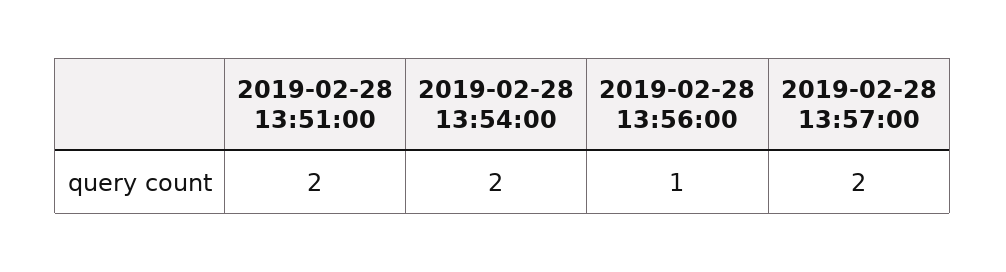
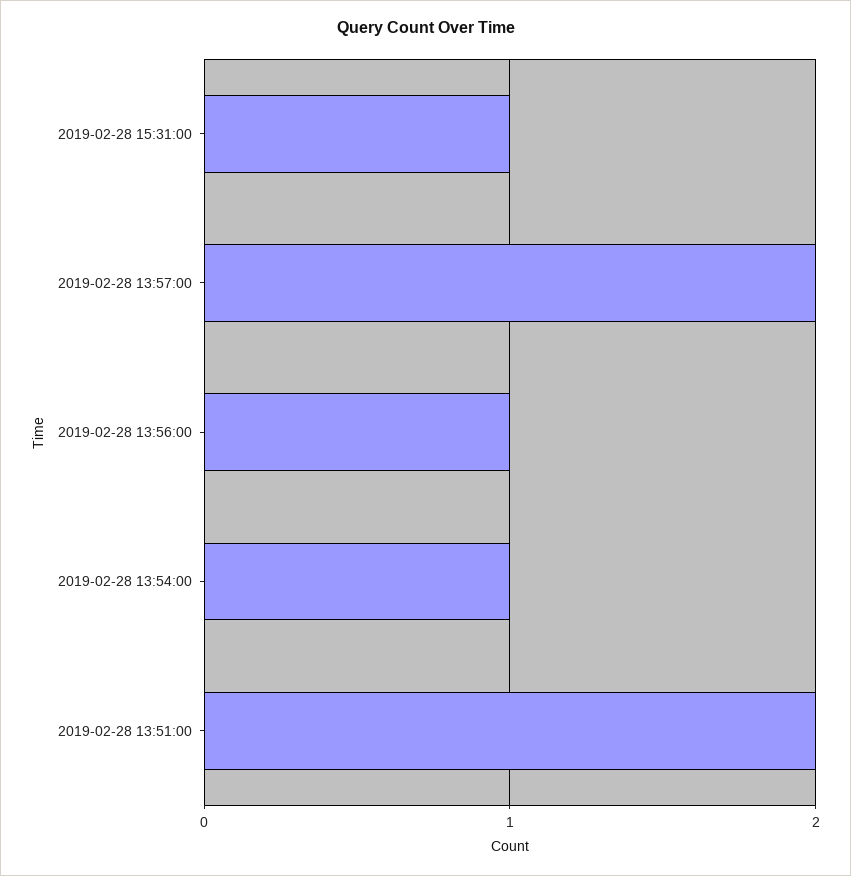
2019-02-28 13:54:00: 2 -> 1
2019-02-28 15:31:00: none -> 1

